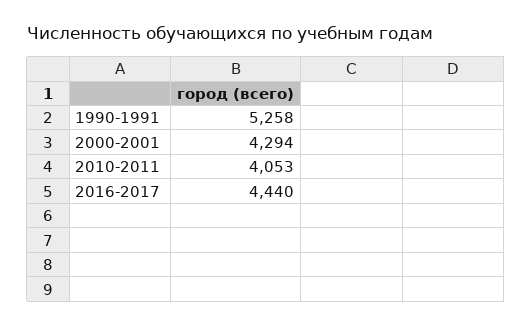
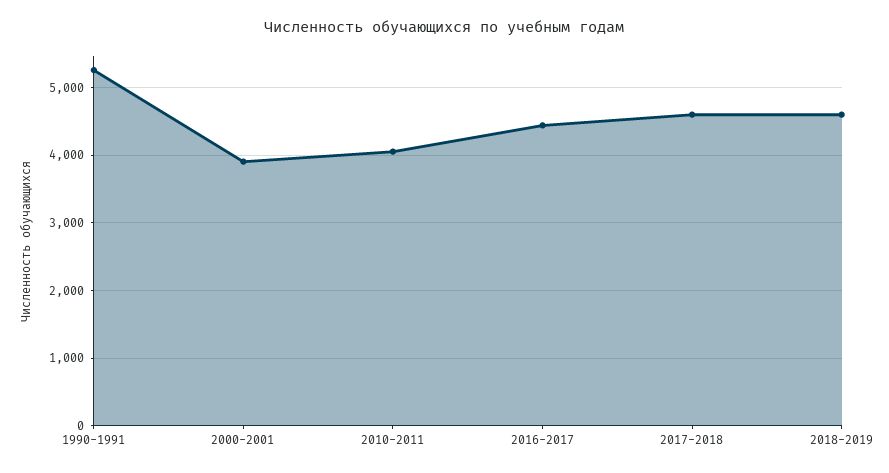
2000-2001: 4294 -> 3900
2017-2018: none -> 4600
2018-2019: none -> 4600

